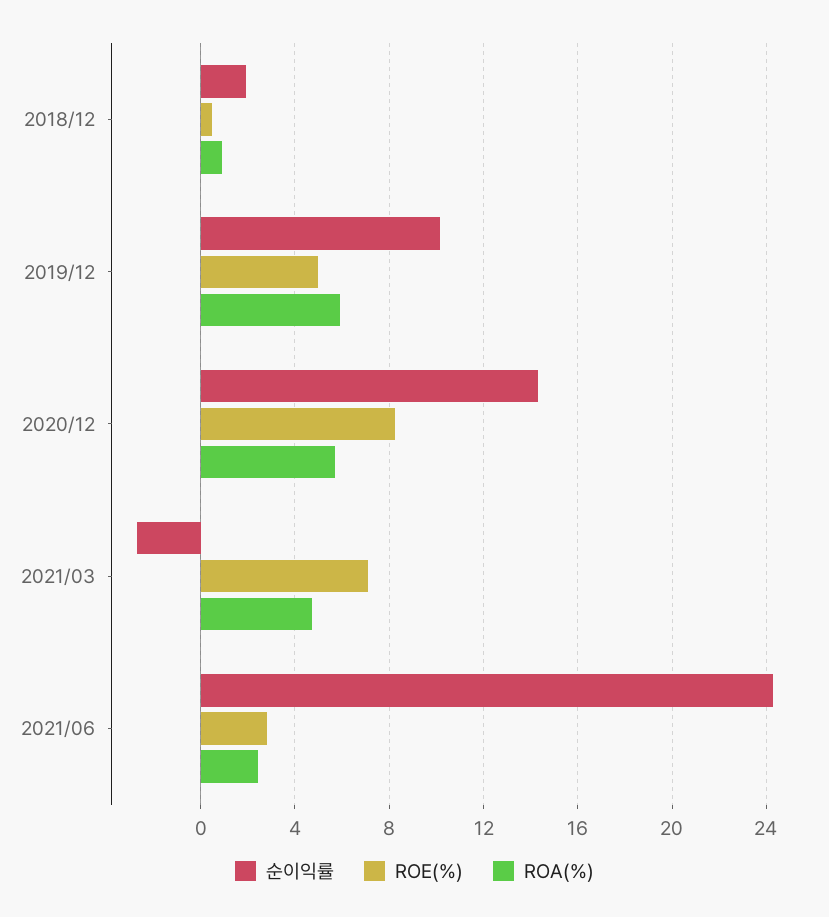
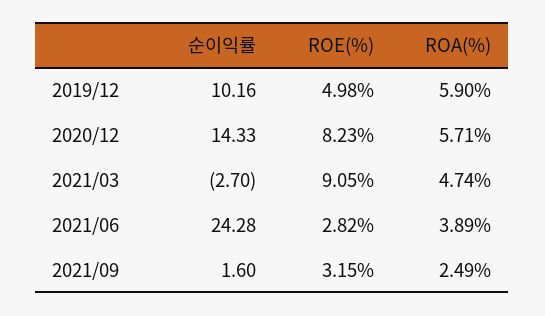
순이익률, 2018/12: 2 -> none
ROE(%), 2018/12: 0.5 -> none
ROA(%), 2018/12: 1 -> none
ROE(%), 2021/03: 7 -> 9.05
ROA(%), 2021/06: 2.5 -> 3.89
순이익률, 2021/09: none -> 1.6
ROE(%), 2021/09: none -> 3.15
ROA(%), 2021/09: none -> 2.49

